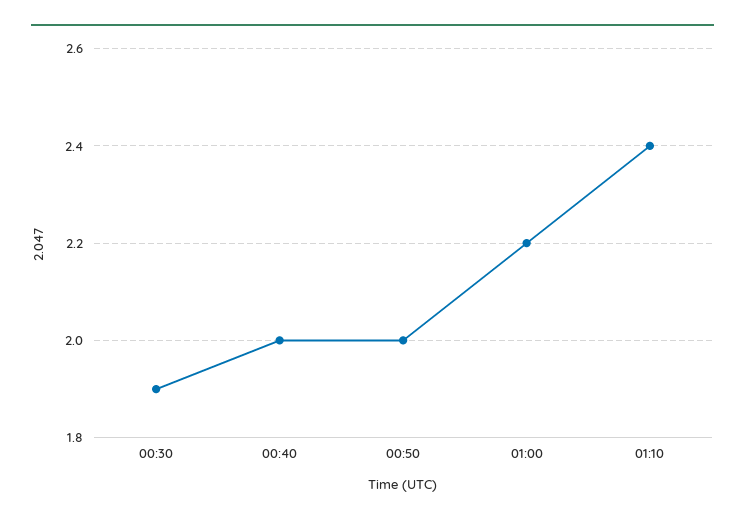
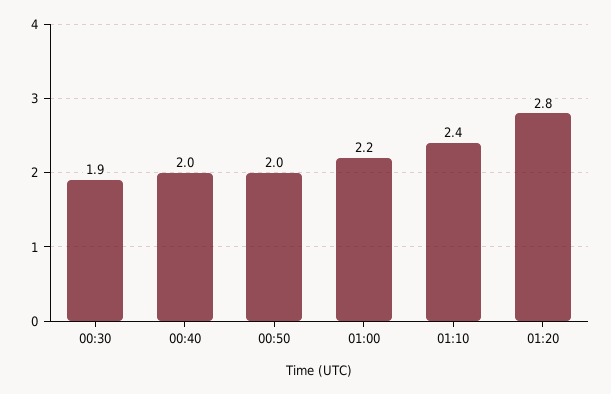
01:20: none -> 2.8

